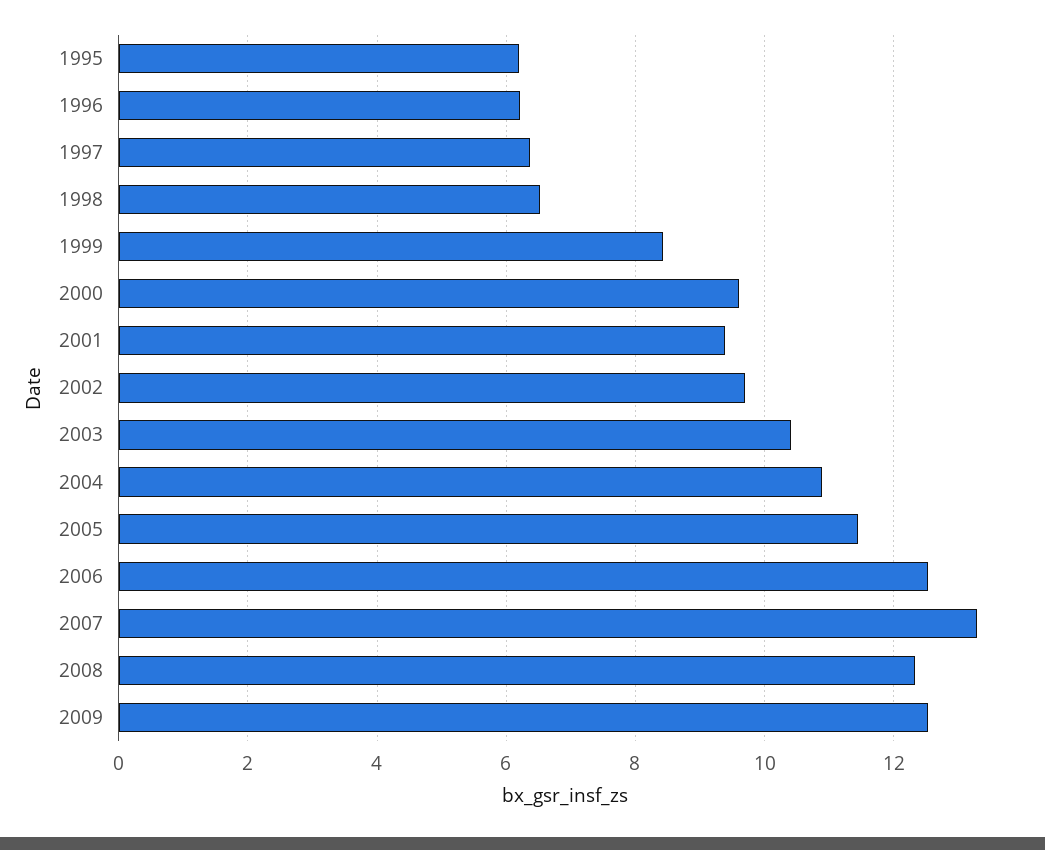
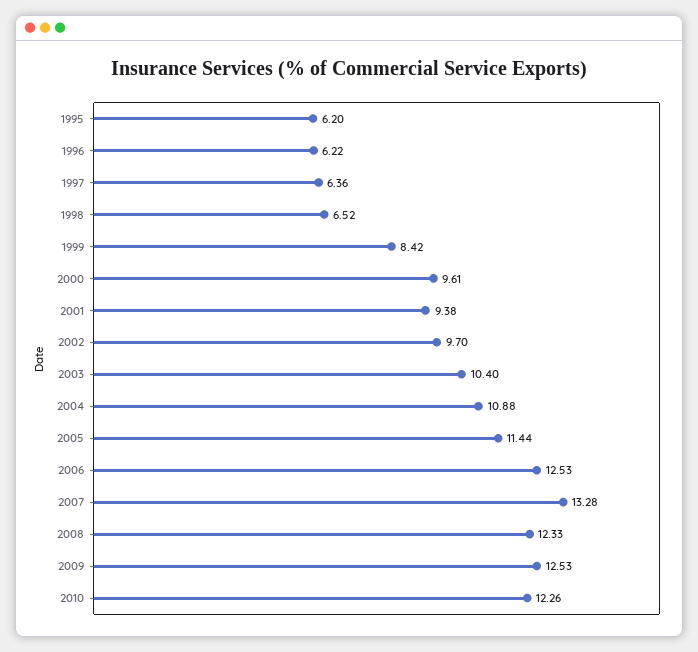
2010: none -> 12.26

